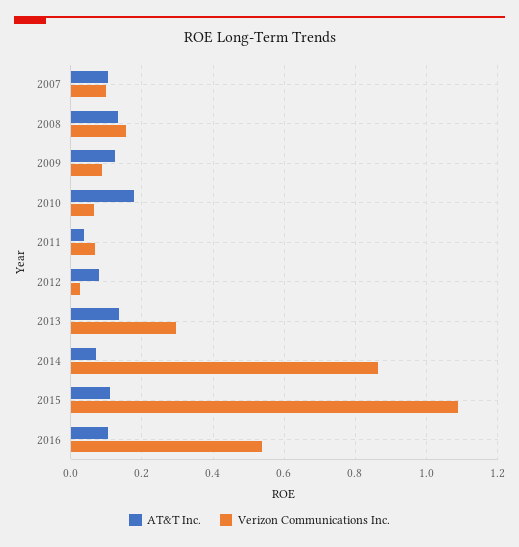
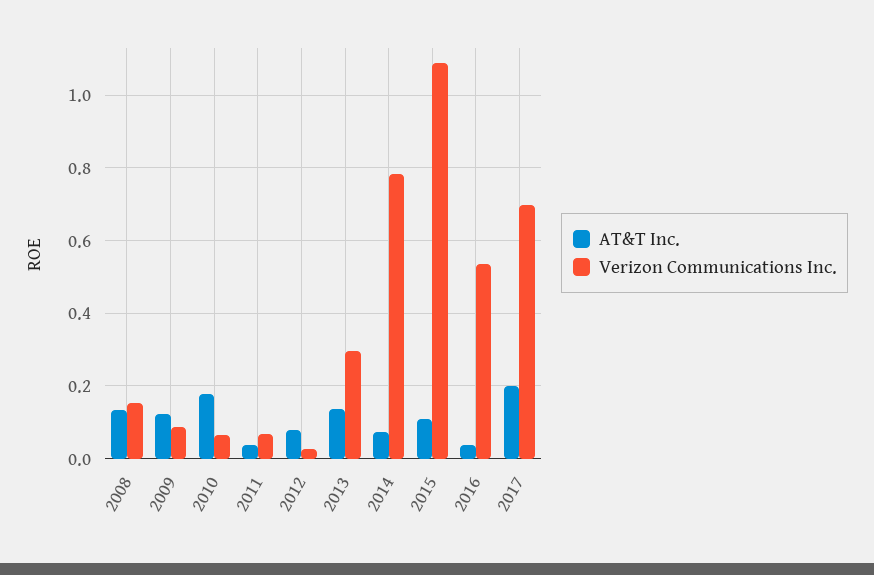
AT&T Inc., 2007: 0.1 -> none
Verizon Communications Inc., 2007: 0.1 -> none
Verizon Communications Inc., 2014: 0.86 -> 0.78
AT&T Inc., 2016: 0.1 -> 0.04
AT&T Inc., 2017: none -> 0.2
Verizon Communications Inc., 2017: none -> 0.7

